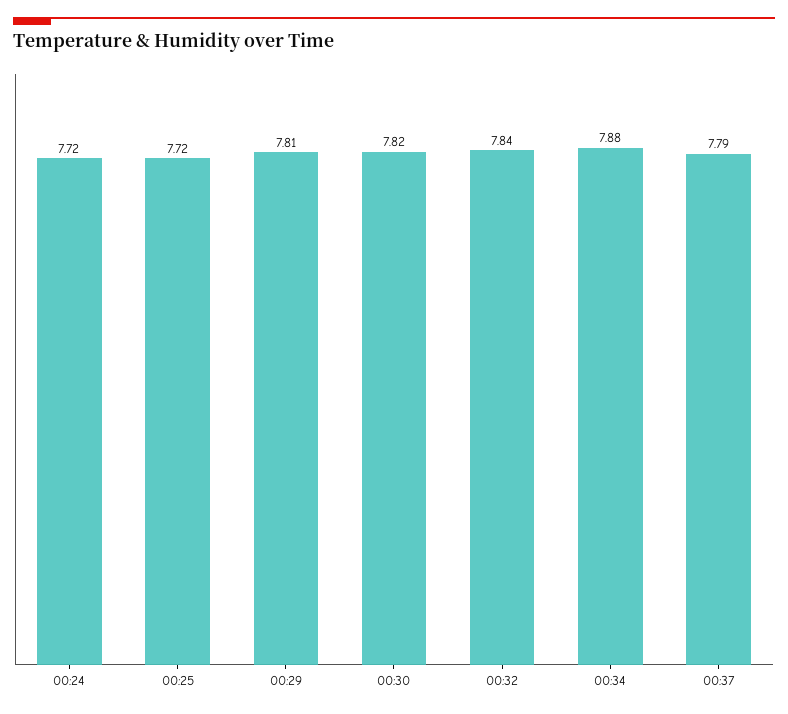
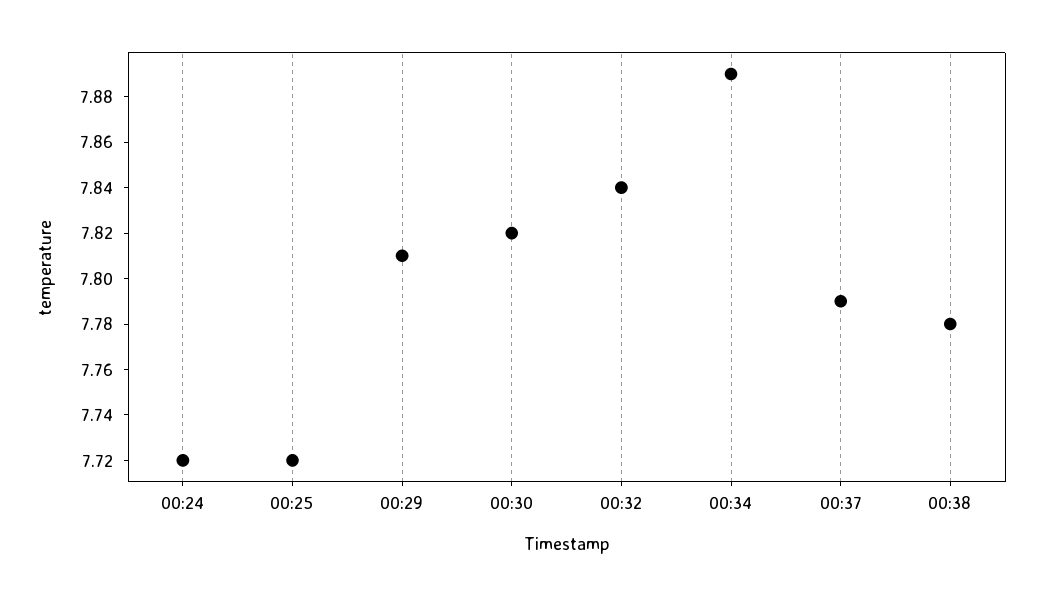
00:34: 7.88 -> 7.89
00:38: none -> 7.78

